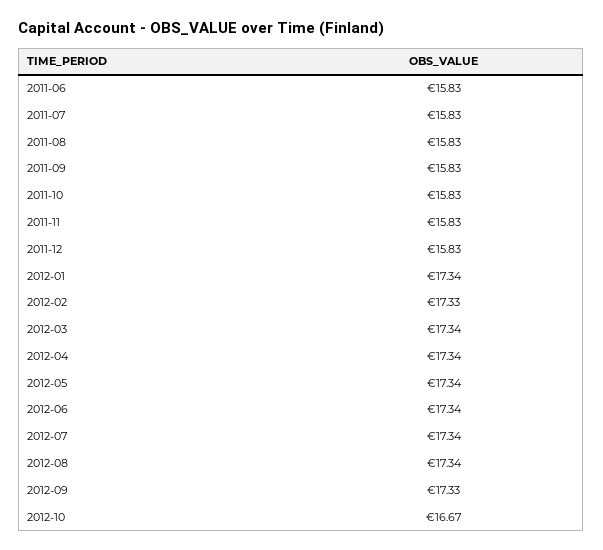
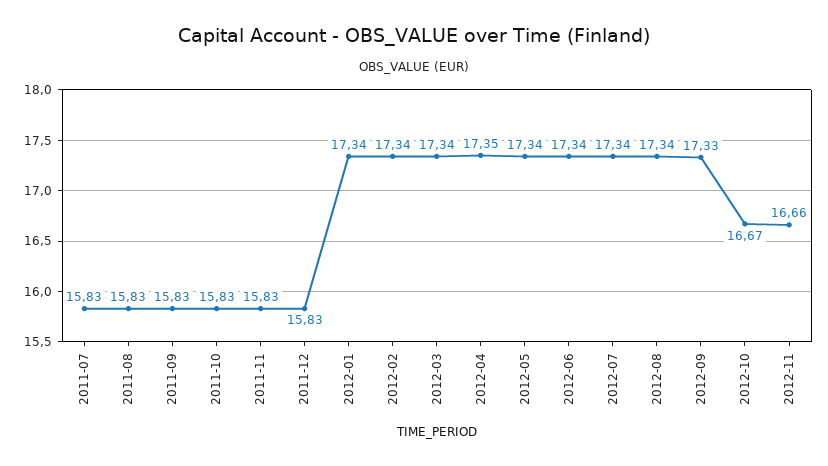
2011-06: 15.83 -> none
2012-02: 17.33 -> 17.34
2012-04: 17.34 -> 17.35
2012-11: none -> 16.66

